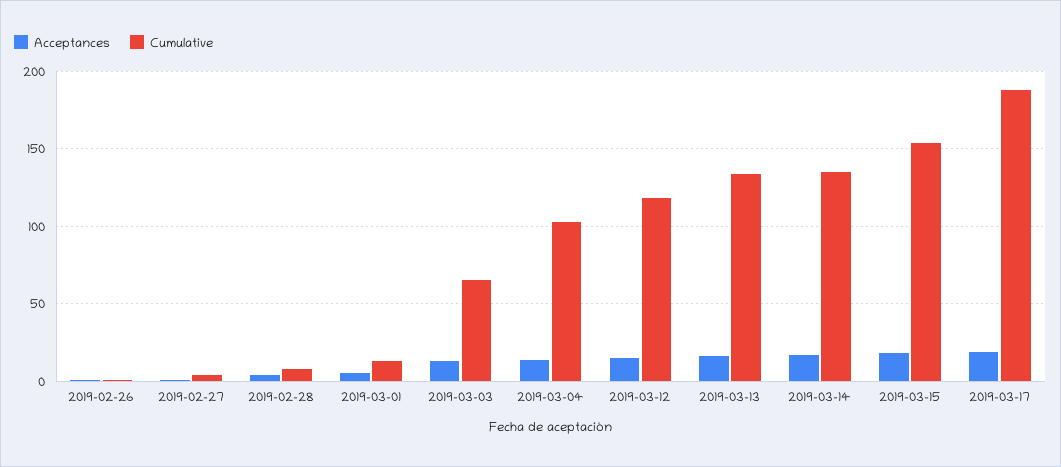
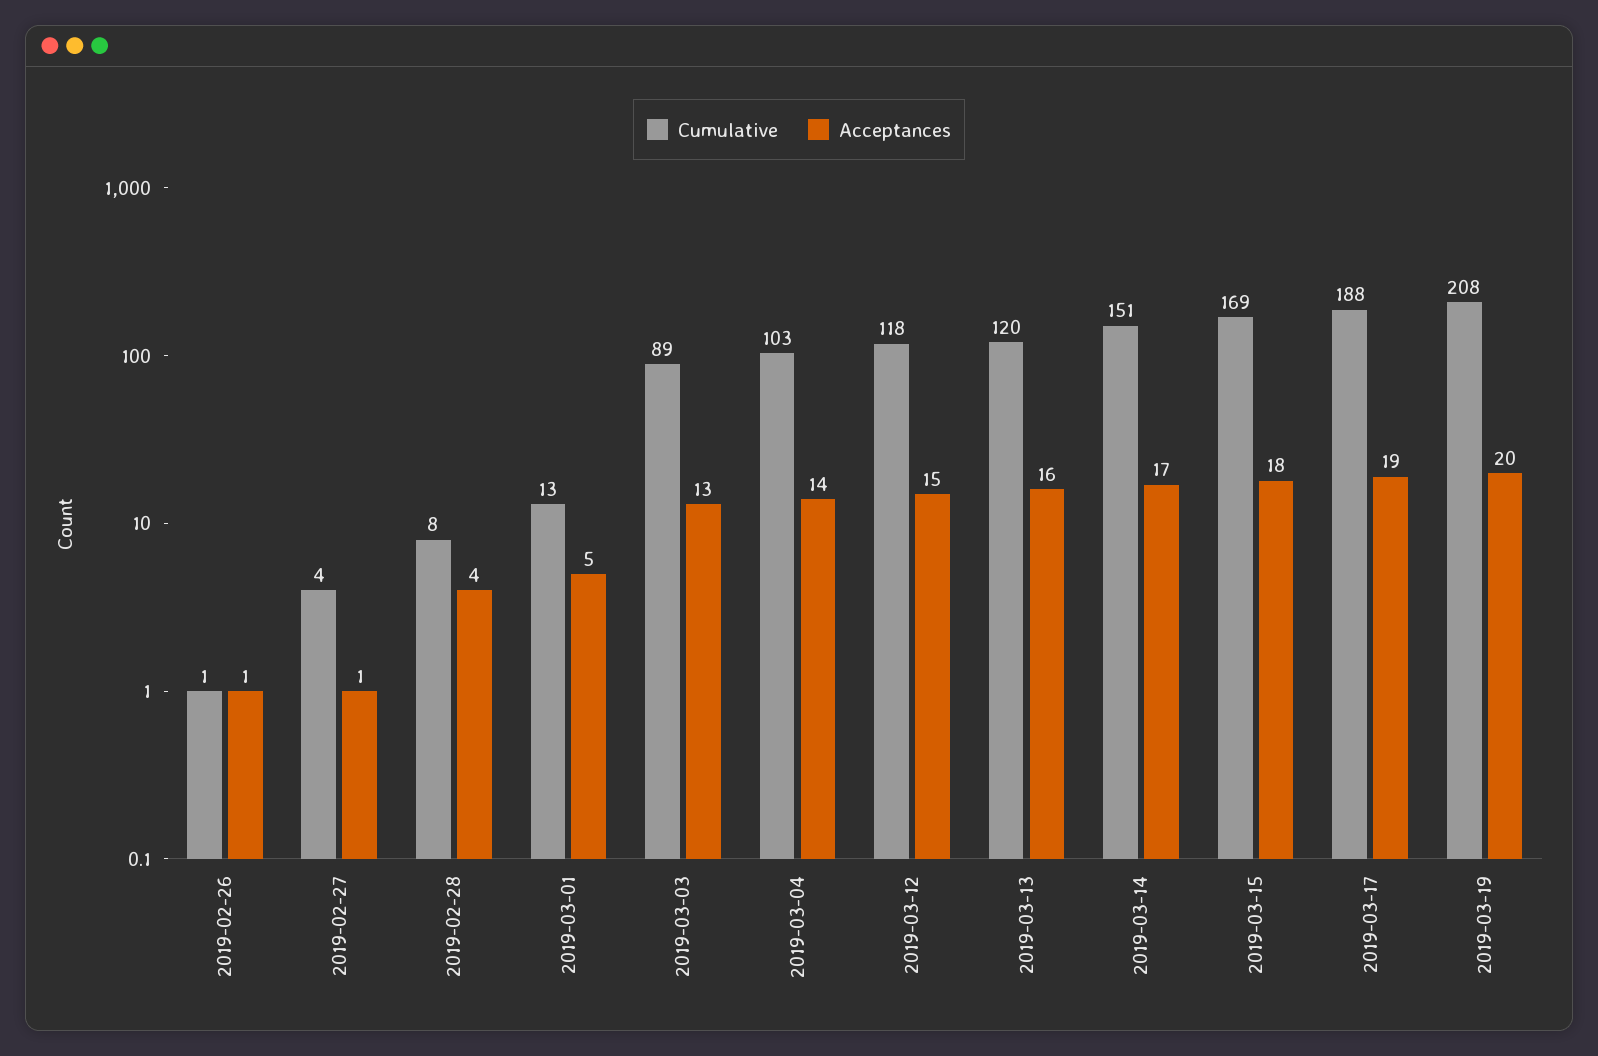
Cumulative, 2019-03-03: 65 -> 89
Cumulative, 2019-03-13: 135 -> 120
Cumulative, 2019-03-14: 135 -> 151
Cumulative, 2019-03-15: 155 -> 169
Cumulative, 2019-03-19: none -> 208
Acceptances, 2019-03-19: none -> 20

